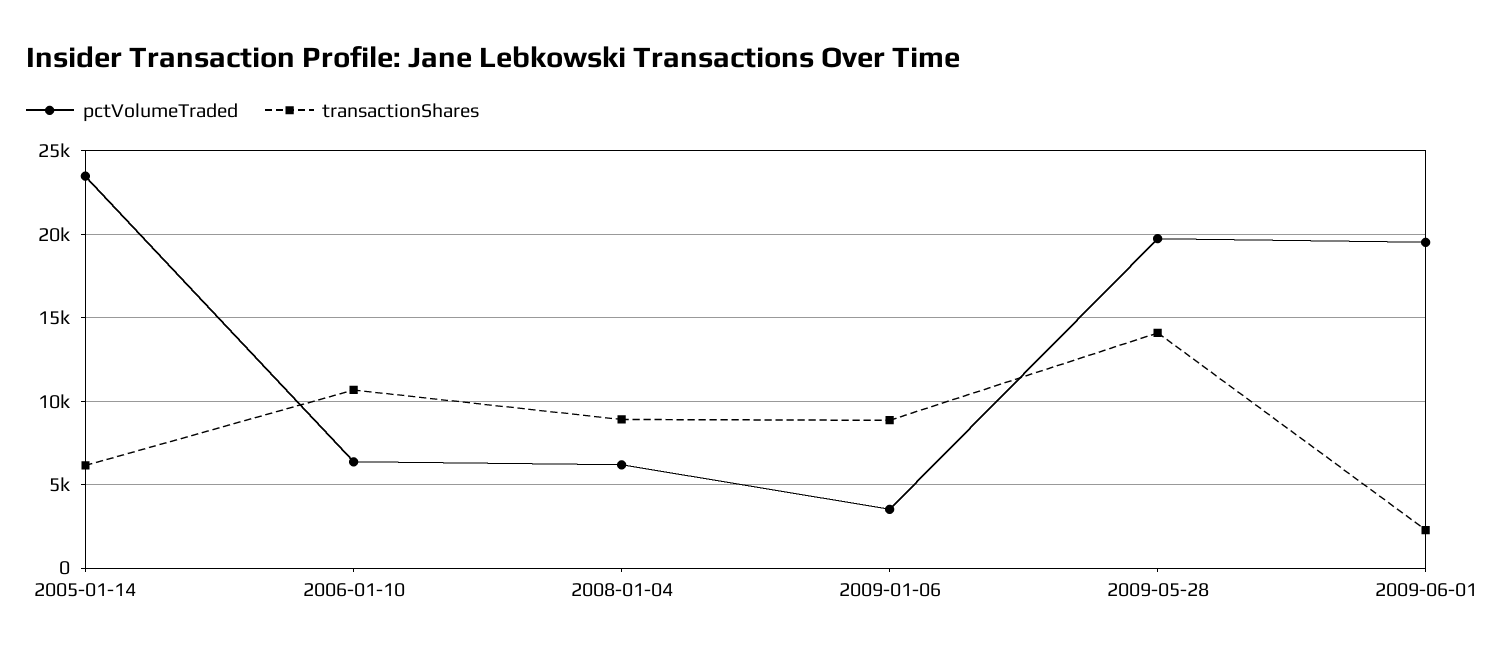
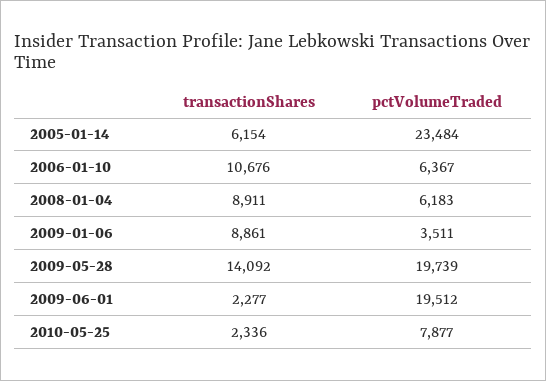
transactionShares, 2010-05-25: none -> 2336
pctVolumeTraded, 2010-05-25: none -> 7877

